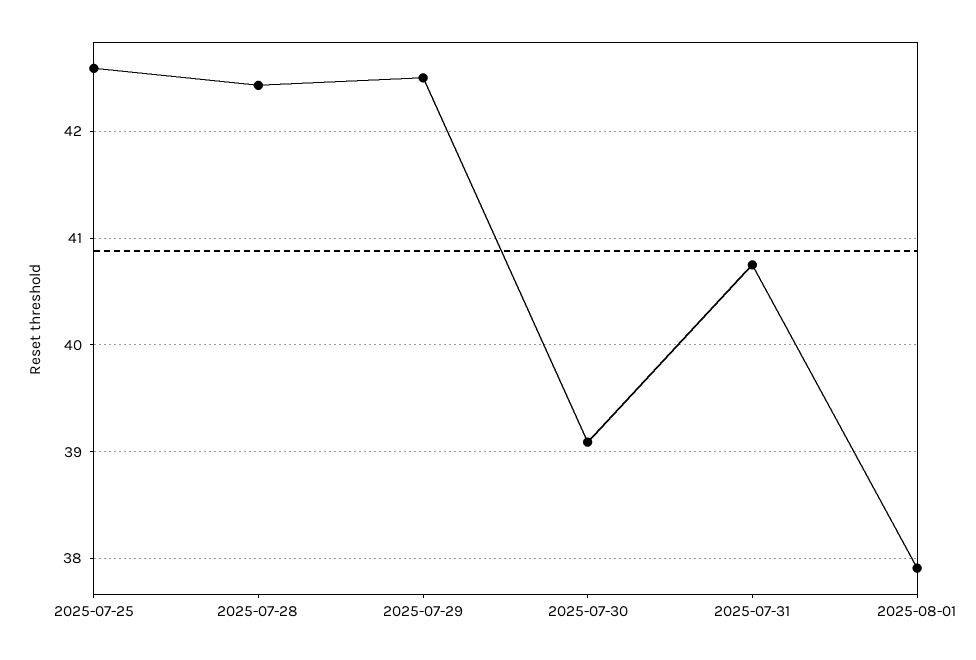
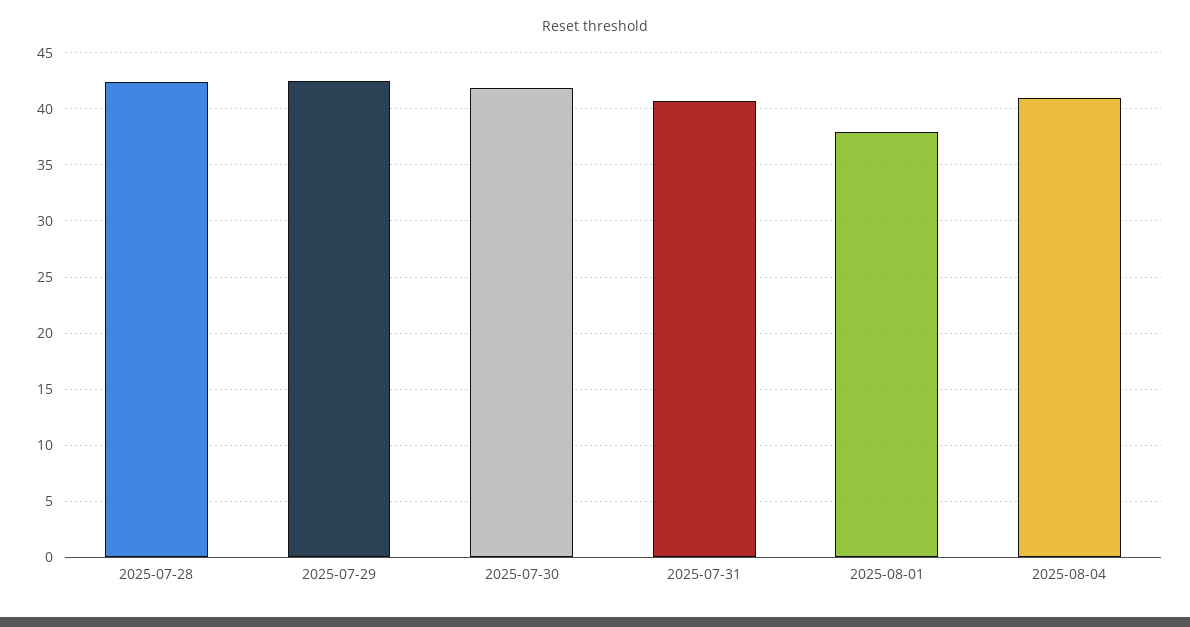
2025-07-25: 42.6 -> none
2025-07-30: 39.1 -> 42
2025-08-04: none -> 41

